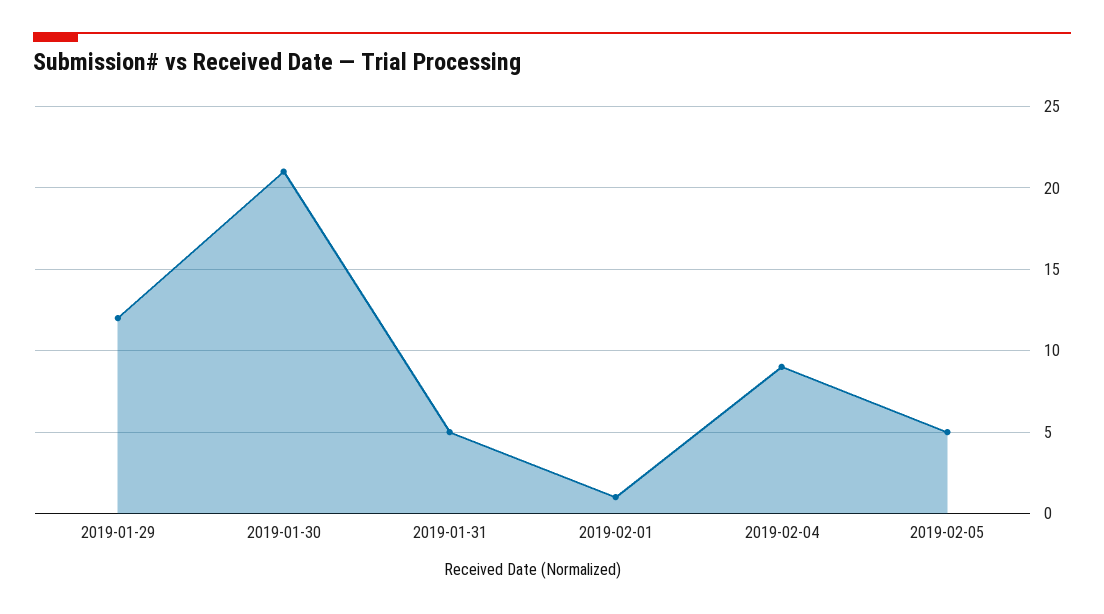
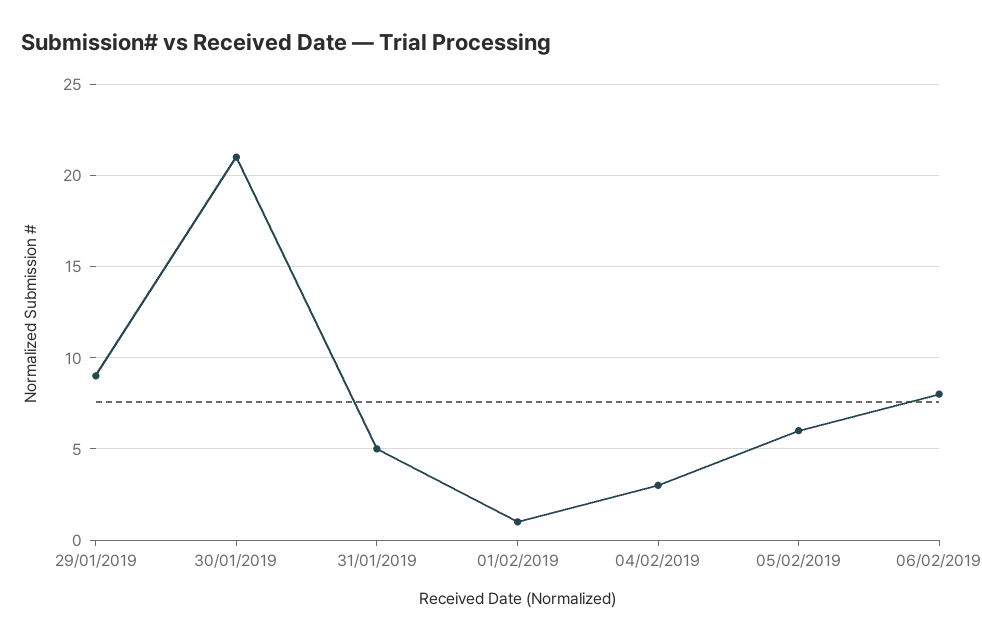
2019-01-29: 12 -> 9
2019-02-04: 9 -> 3
2019-02-05: 5 -> 6
06/02/2019: none -> 8

